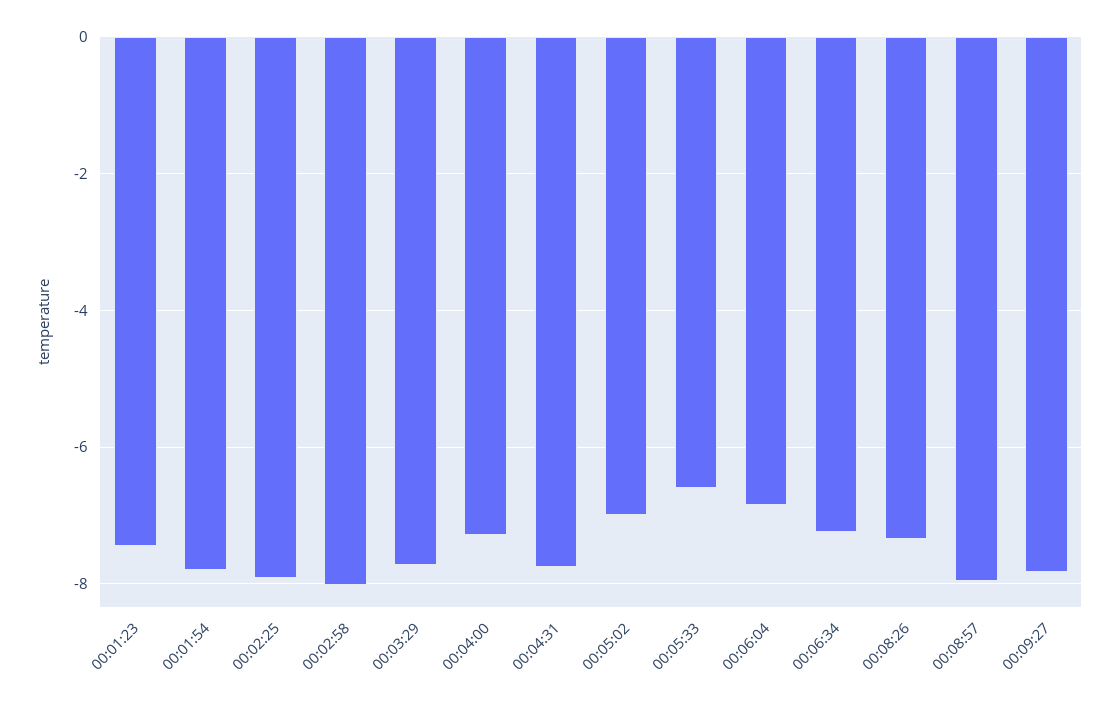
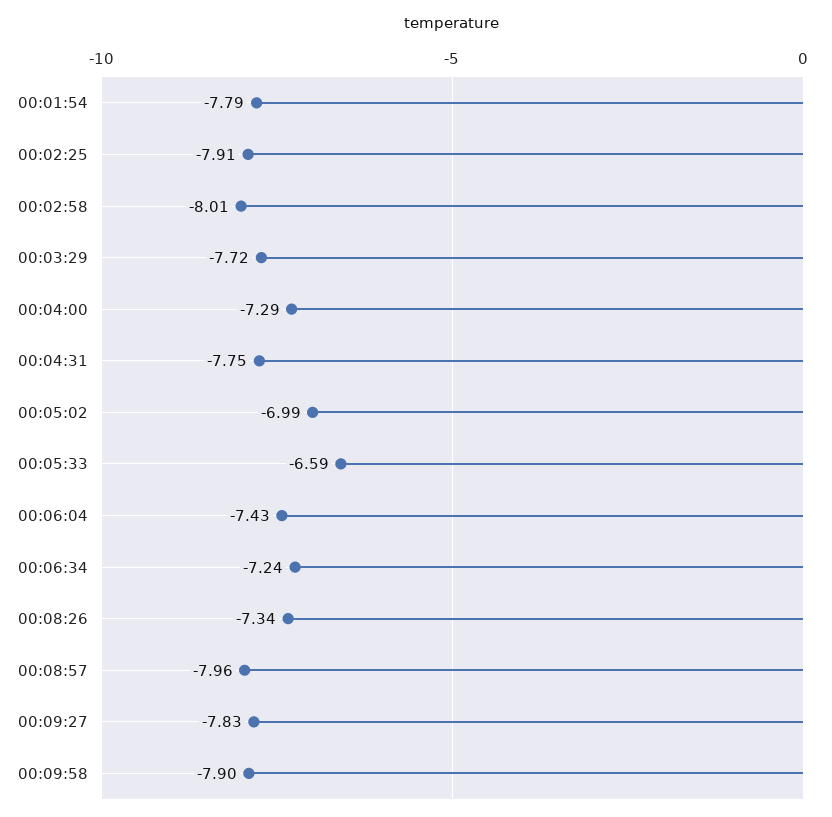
00:01:23: -7.4 -> none
00:06:04: -6.8 -> -7.43
00:09:58: none -> -7.9

